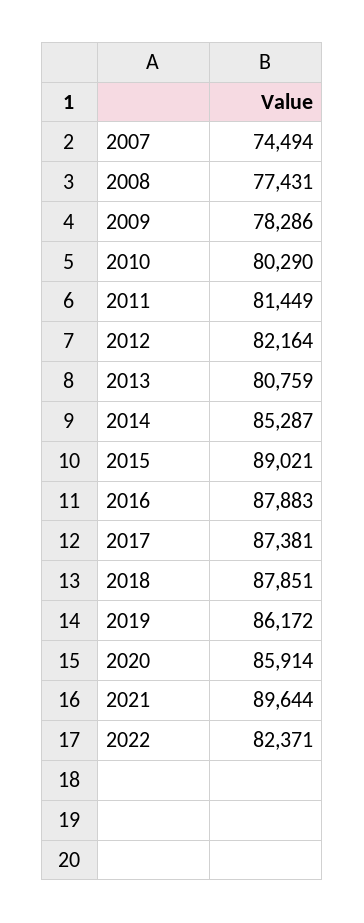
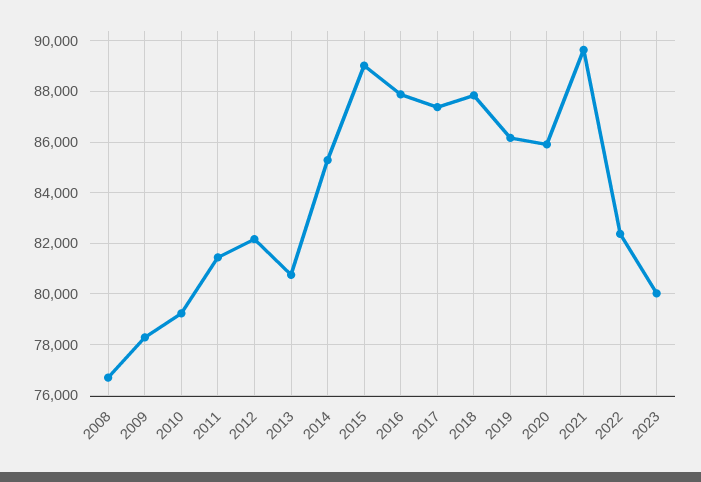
2007: 74494 -> none
2008: 77431 -> 76750
2010: 80290 -> 79250
2023: none -> 80000

